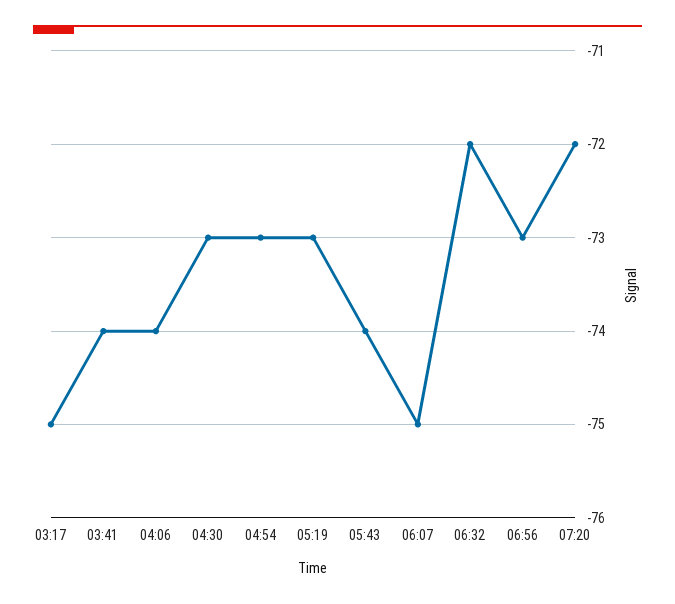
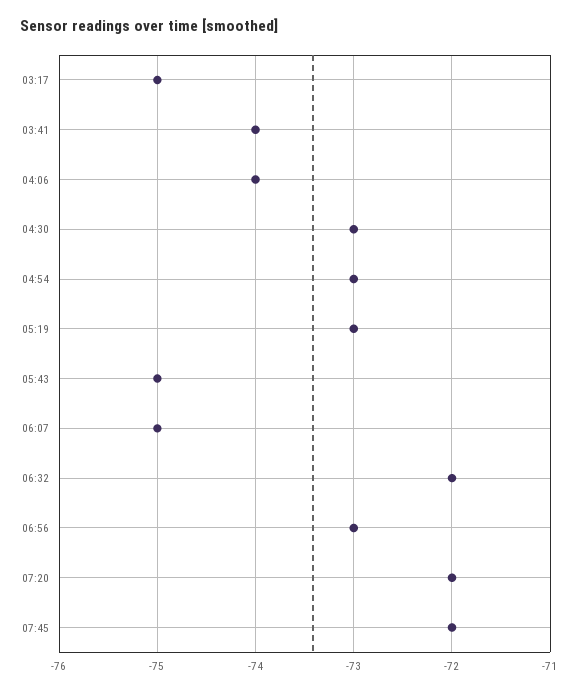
05:43: -74 -> -75
07:45: none -> -72

